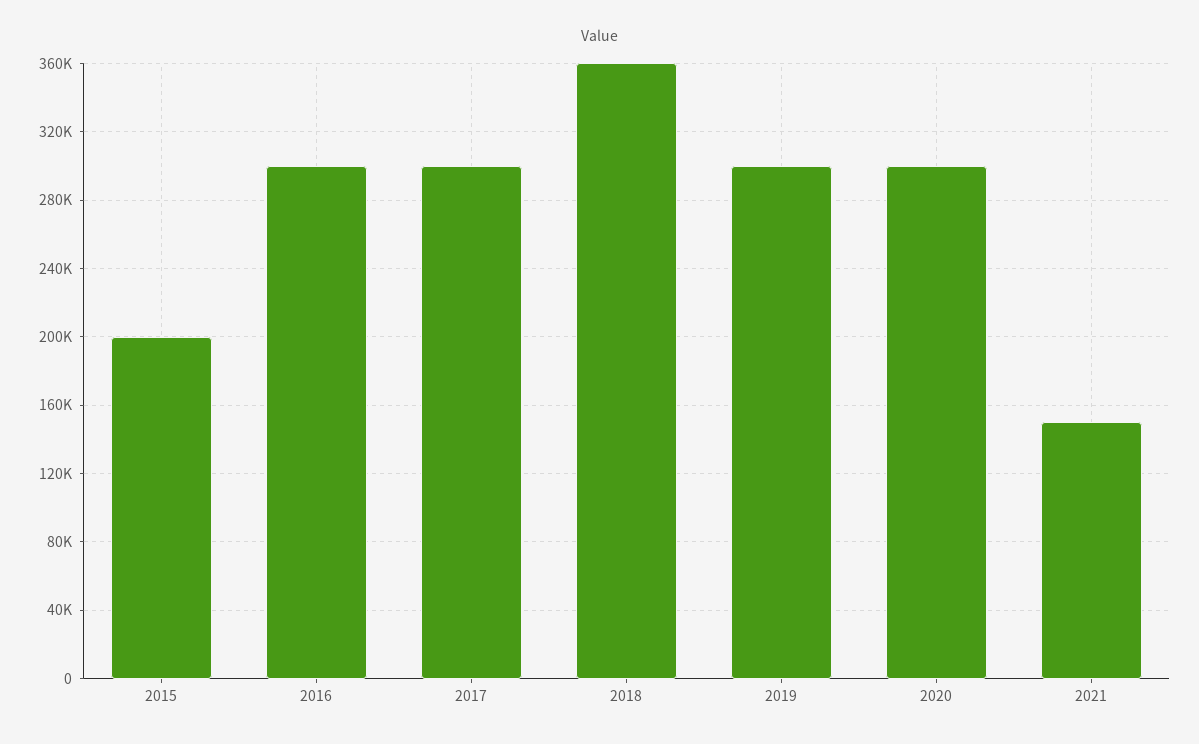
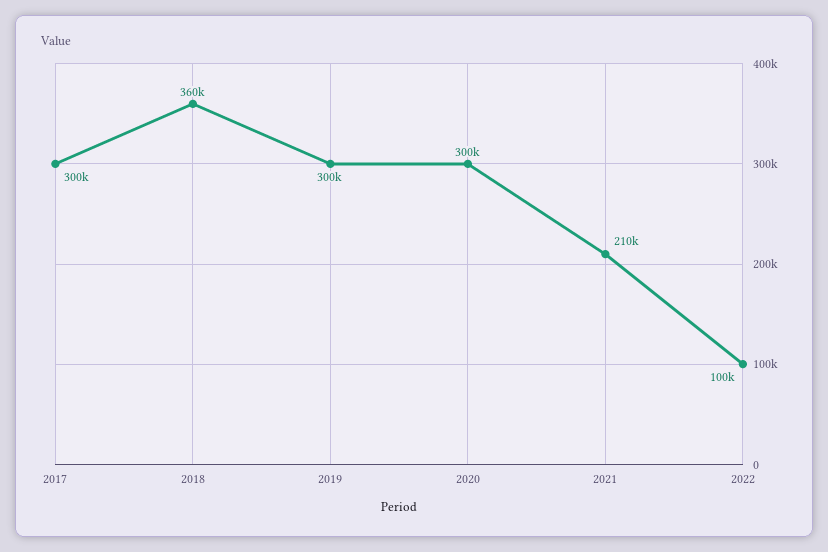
2015: 200000 -> none
2016: 300000 -> none
2021: 150000 -> 210000
2022: none -> 100000

